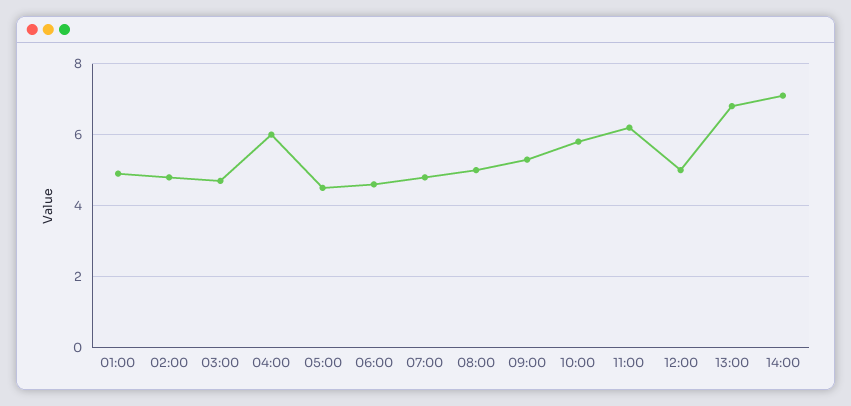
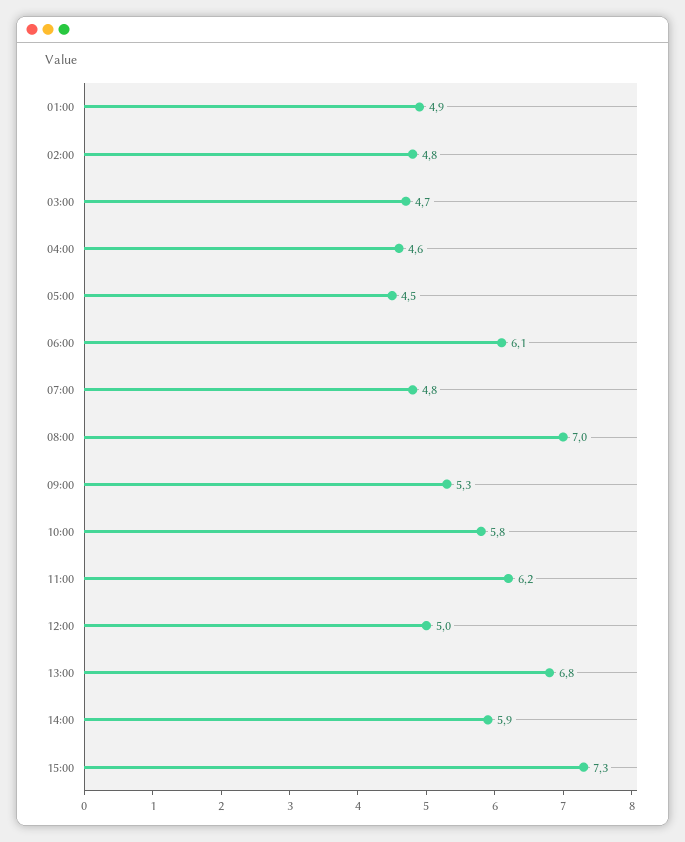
04:00: 6 -> 4.6
06:00: 4.5 -> 6.1
08:00: 5 -> 7
14:00: 7 -> 5.9
15:00: none -> 7.3

